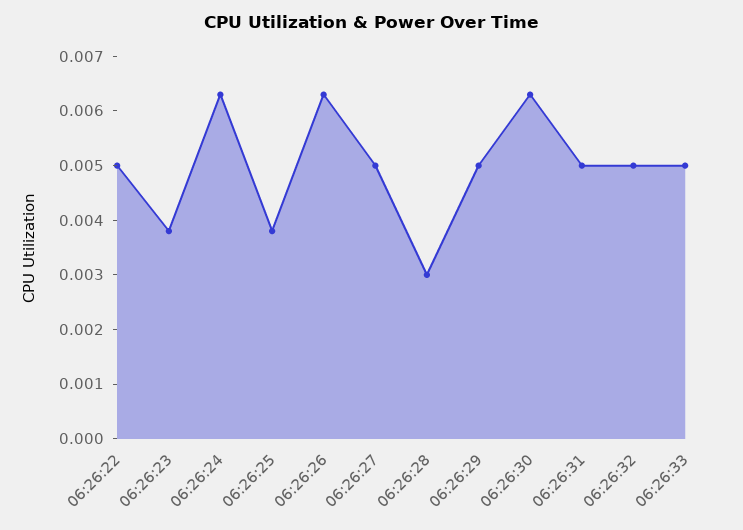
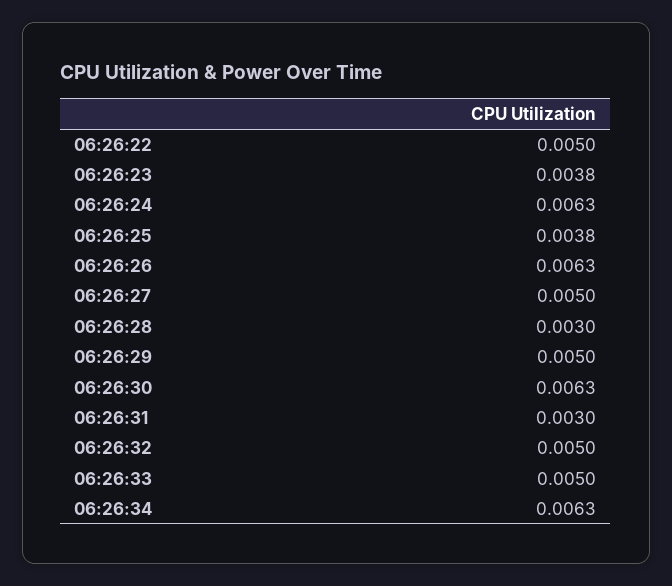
06:26:31: 0.005 -> 0.003
06:26:34: none -> 0.0063

